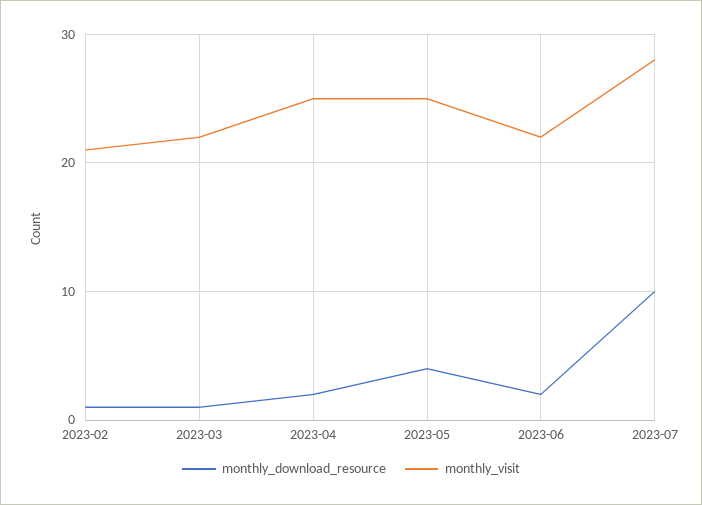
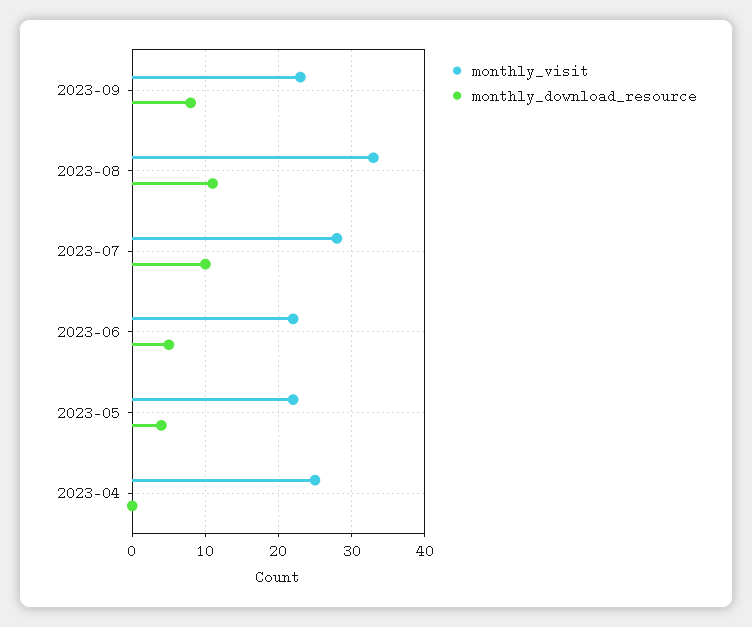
monthly_download_resource, 2023-02: 1 -> none
monthly_visit, 2023-02: 21 -> none
monthly_download_resource, 2023-03: 1 -> none
monthly_visit, 2023-03: 22 -> none
monthly_download_resource, 2023-04: 2 -> 0
monthly_visit, 2023-05: 25 -> 22
monthly_download_resource, 2023-06: 2 -> 5
monthly_visit, 2023-09: none -> 23
monthly_download_resource, 2023-09: none -> 8
monthly_visit, 2023-08: none -> 33
monthly_download_resource, 2023-08: none -> 11

